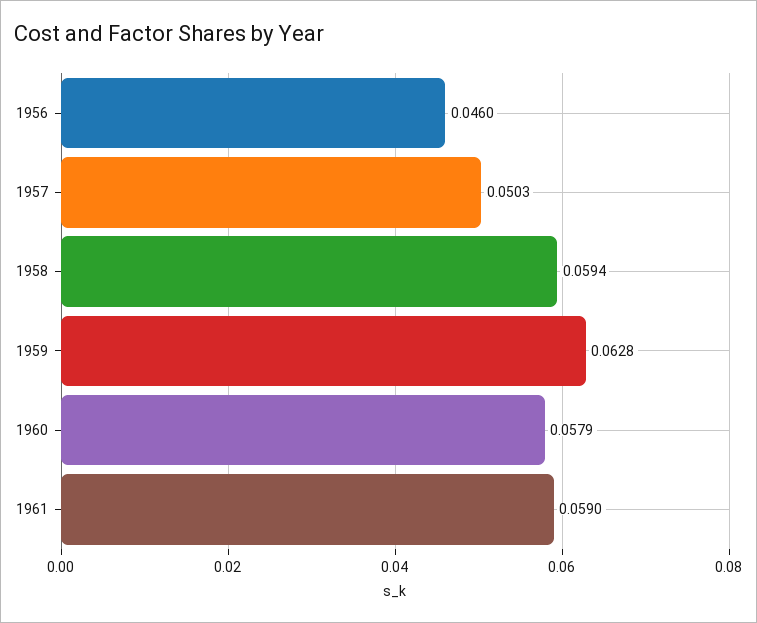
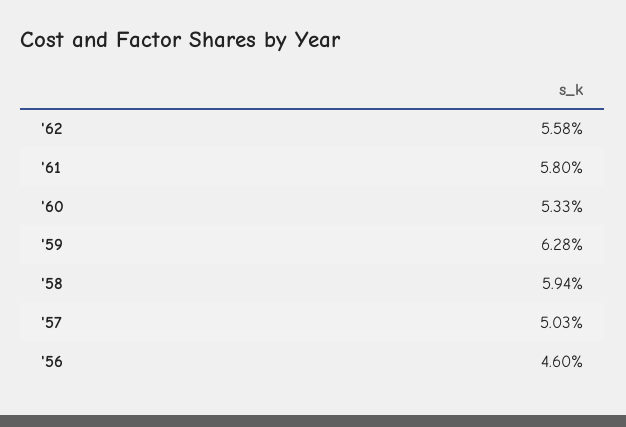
1960: 0.0579 -> 0.0533
1961: 0.059 -> 0.058
'62: none -> 0.0558

